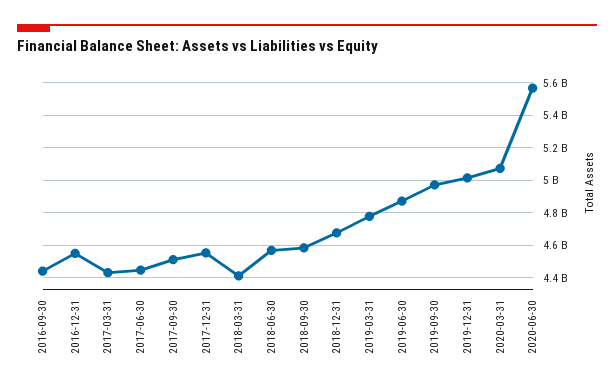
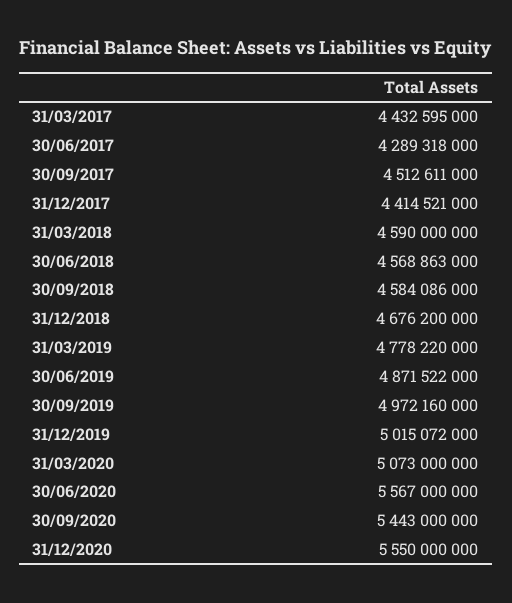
2016-09-30: 4450000000 -> none
2016-12-31: 4550000000 -> none
2017-06-30: 4450000000 -> 4289318000
2017-12-31: 4550000000 -> 4414521000
2018-03-31: 4400000000 -> 4590000000
30/09/2020: none -> 5443000000
31/12/2020: none -> 5550000000

